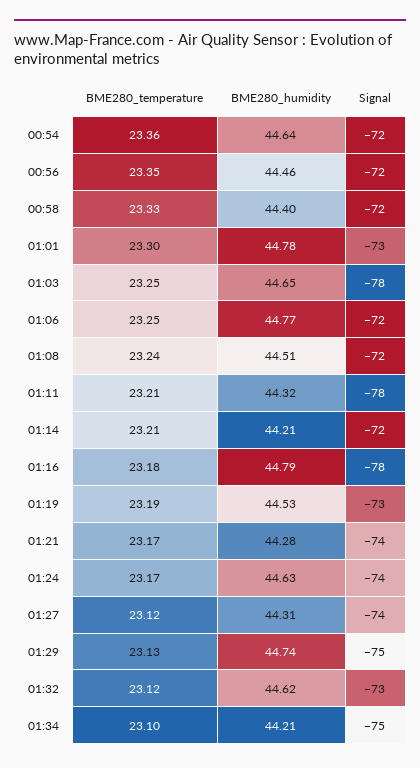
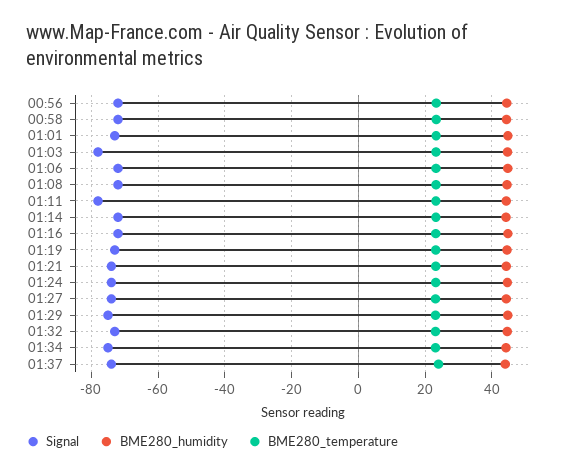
BME280_temperature, 00:54: 23.36 -> none
BME280_humidity, 00:54: 44.64 -> none
Signal, 00:54: -72 -> none
Signal, 01:16: -78 -> -72
Signal, 01:37: none -> -74
BME280_humidity, 01:37: none -> 44
BME280_temperature, 01:37: none -> 24

